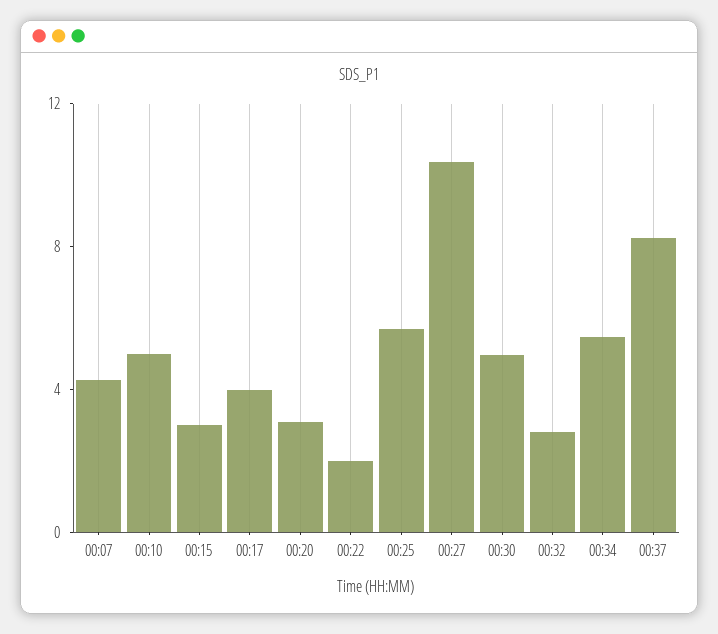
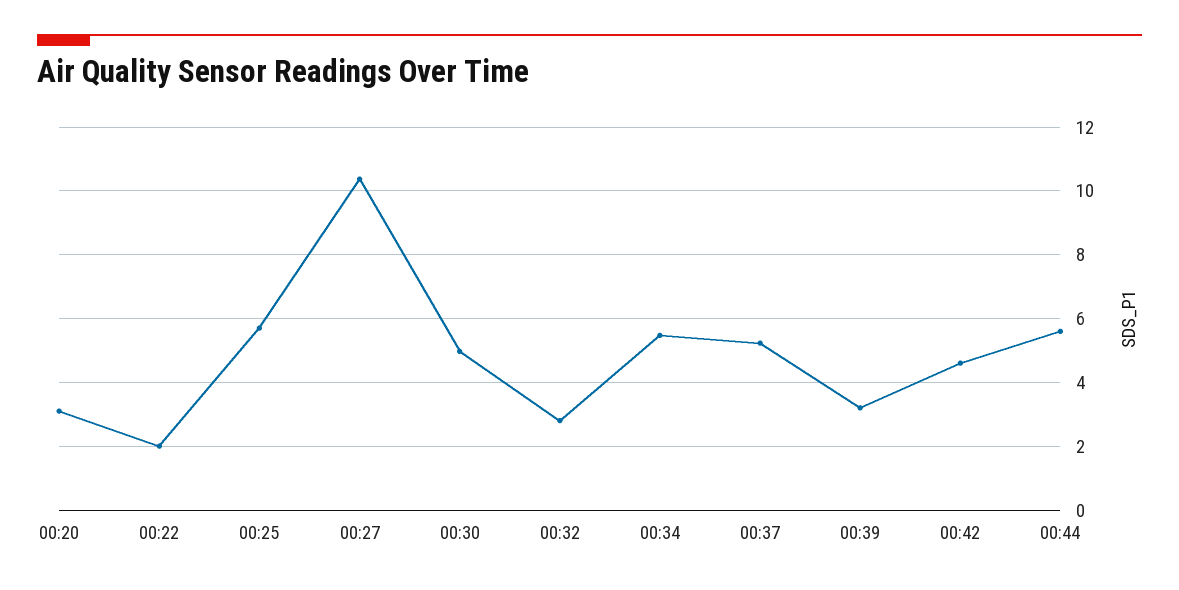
00:07: 4 -> none
00:10: 5 -> none
00:15: 3 -> none
00:17: 4 -> none
00:37: 8 -> 5.2
00:39: none -> 3.2
00:42: none -> 4.6
00:44: none -> 5.6

